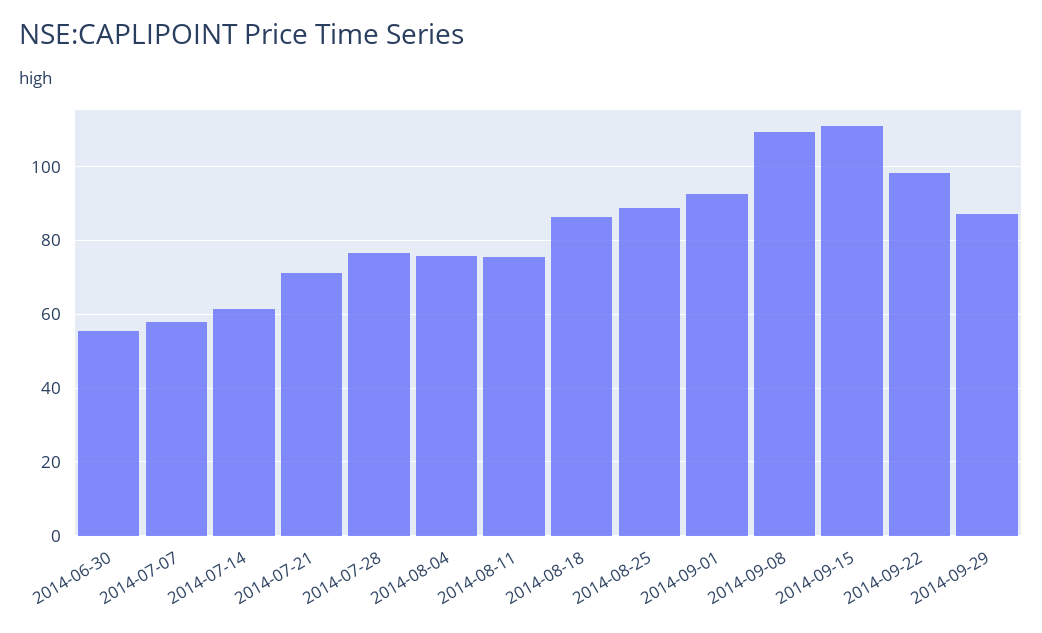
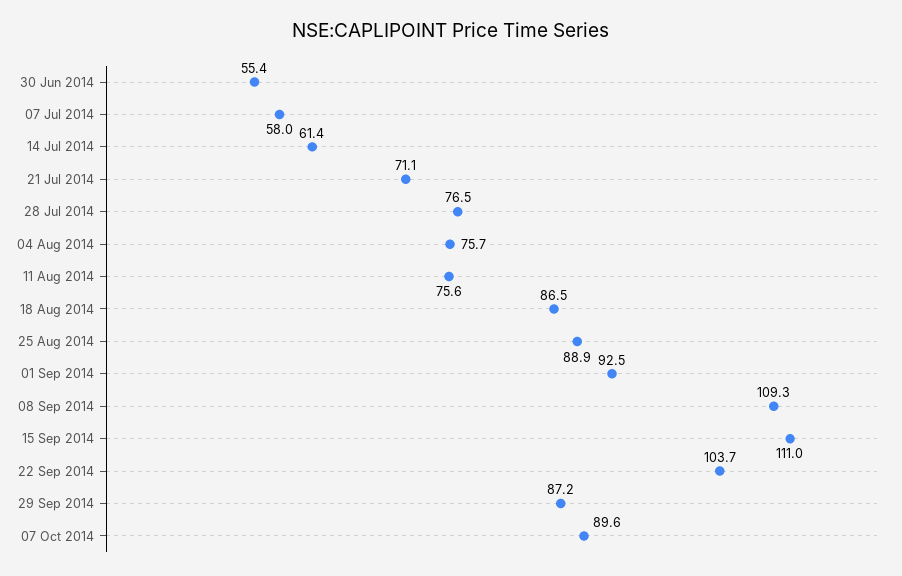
2014-09-22: 98 -> 103.7
07 Oct 2014: none -> 89.6

